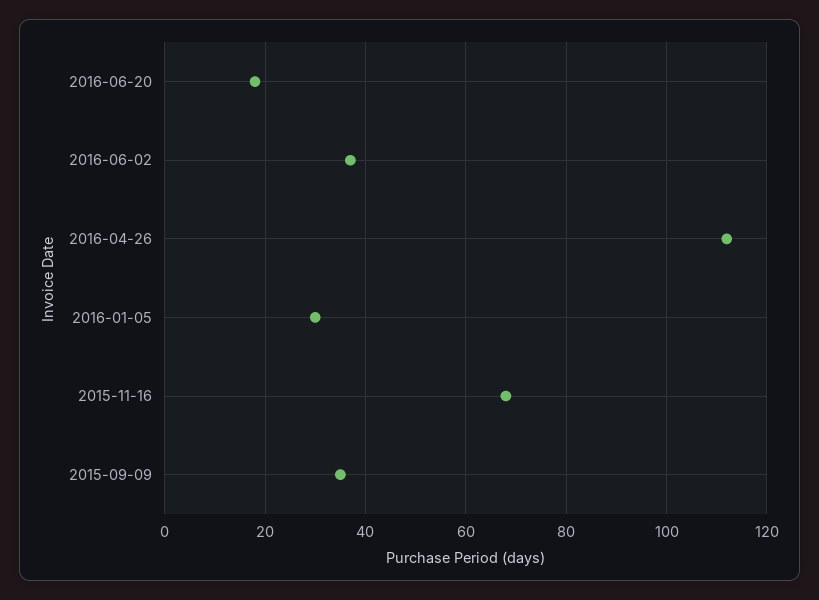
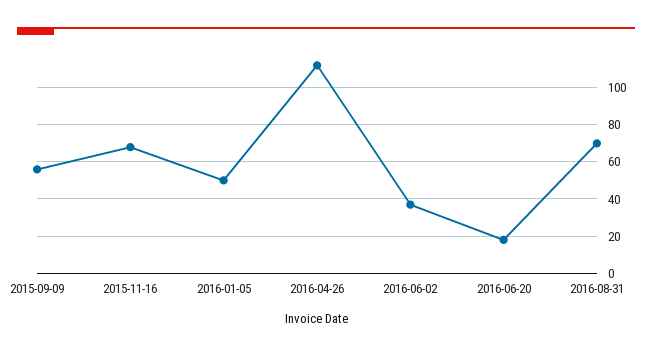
2016-01-05: 30 -> 50
2015-09-09: 35 -> 55
2016-08-31: none -> 70

